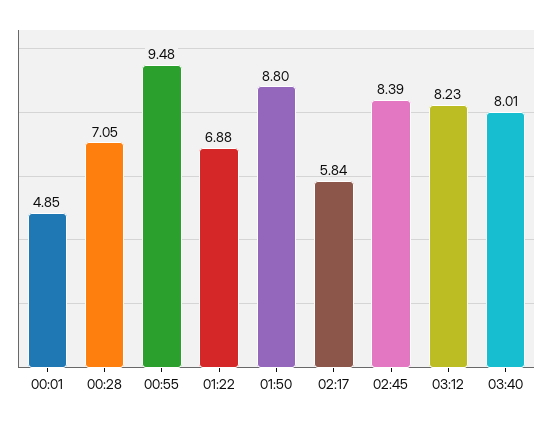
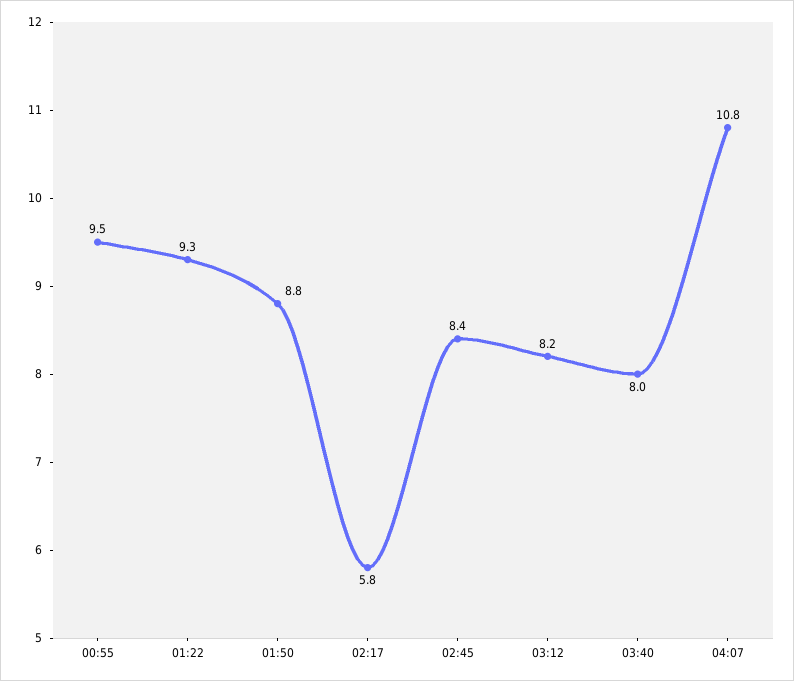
00:01: 4.85 -> none
00:28: 7.05 -> none
01:22: 6.88 -> 9.3
04:07: none -> 10.8

